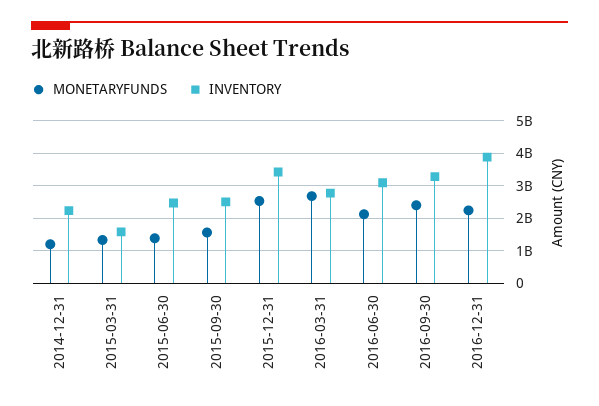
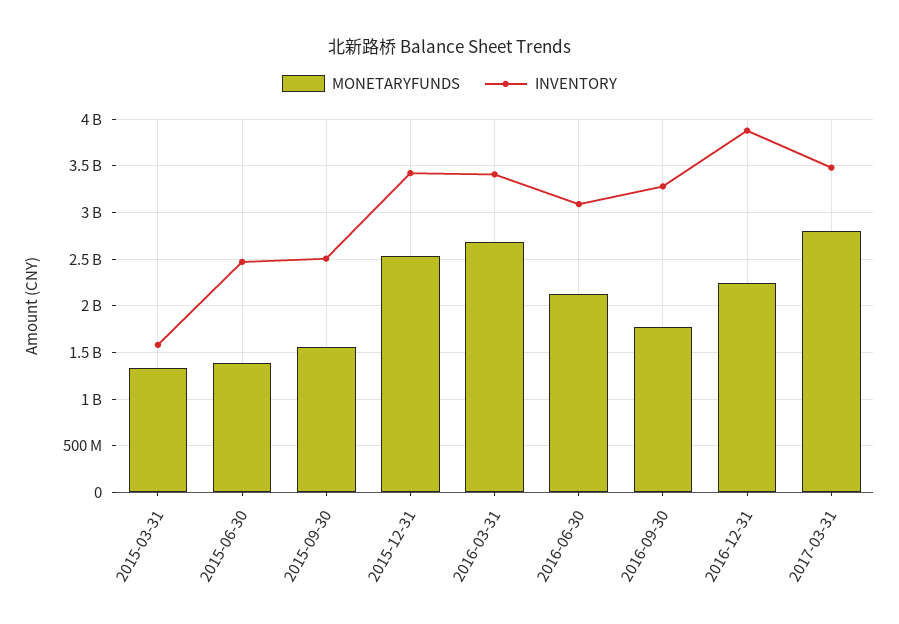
MONETARYFUNDS, 2014-12-31: 1200000000 -> none
INVENTORY, 2014-12-31: 2200000000 -> none
INVENTORY, 2016-03-31: 2800000000 -> 3400000000
MONETARYFUNDS, 2016-09-30: 2400000000 -> 1800000000
MONETARYFUNDS, 2017-03-31: none -> 2800000000
INVENTORY, 2017-03-31: none -> 3500000000

